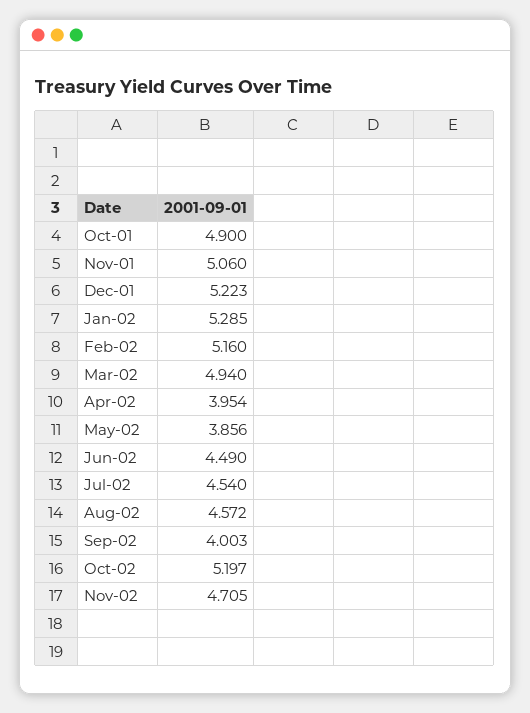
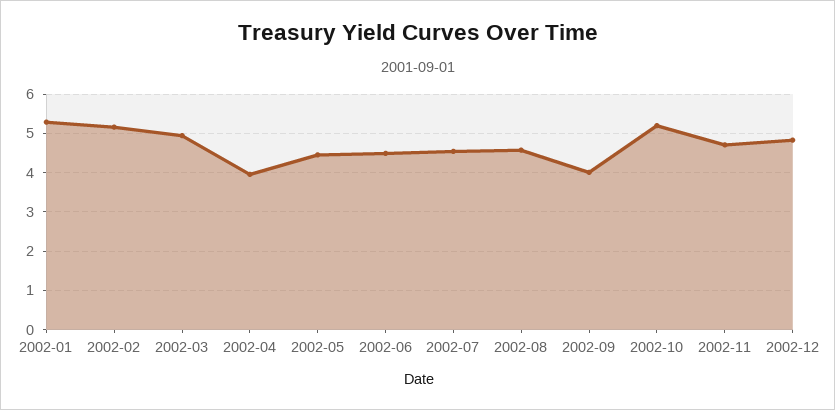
Oct-01: 4.9 -> none
Nov-01: 5.06 -> none
Dec-01: 5.223 -> none
May-02: 3.856 -> 4.4
2002-12: none -> 4.8

